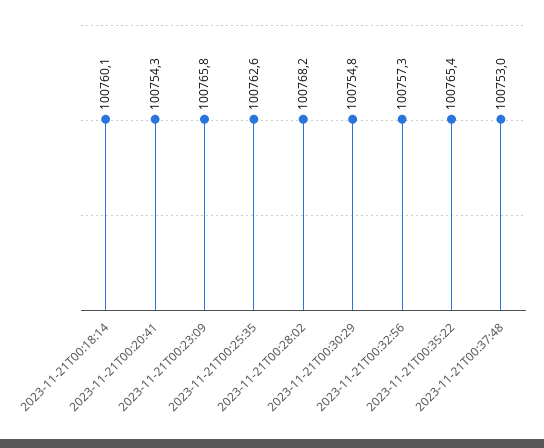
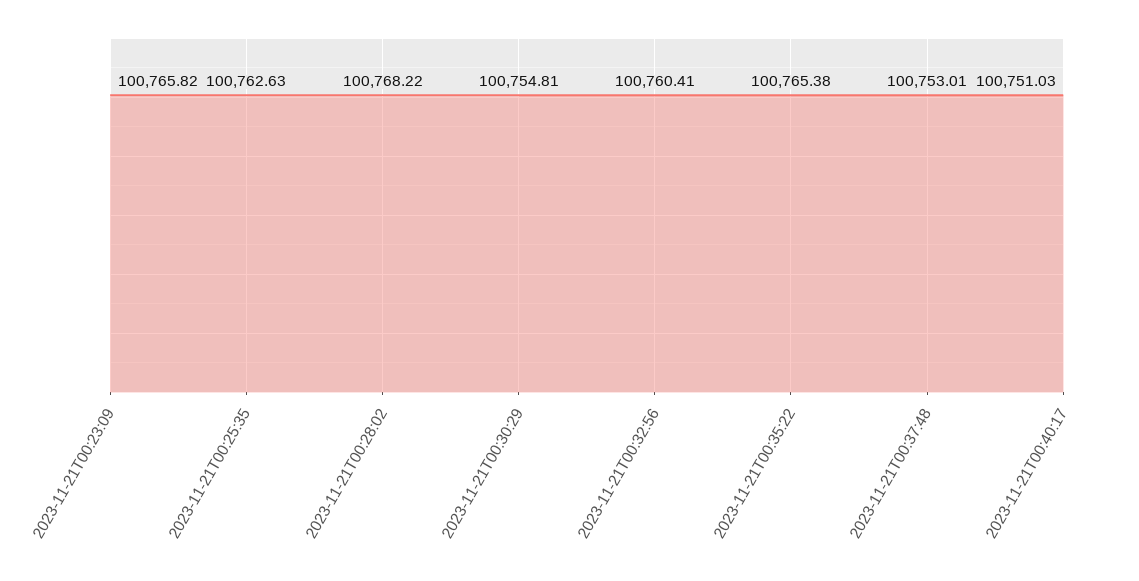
2023-11-21T00:18:14: 100760.1 -> none
2023-11-21T00:20:41: 100754.3 -> none
2023-11-21T00:32:56: 100757.3 -> 100760.41
2023-11-21T00:40:17: none -> 100751.03

